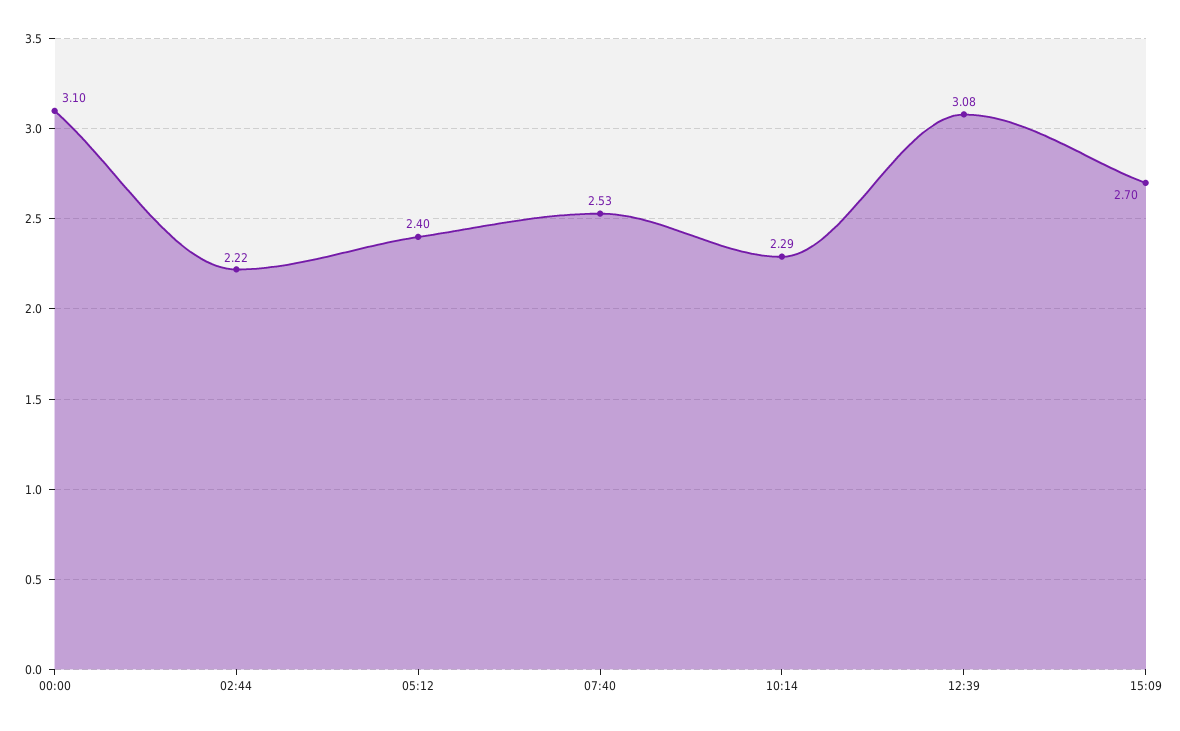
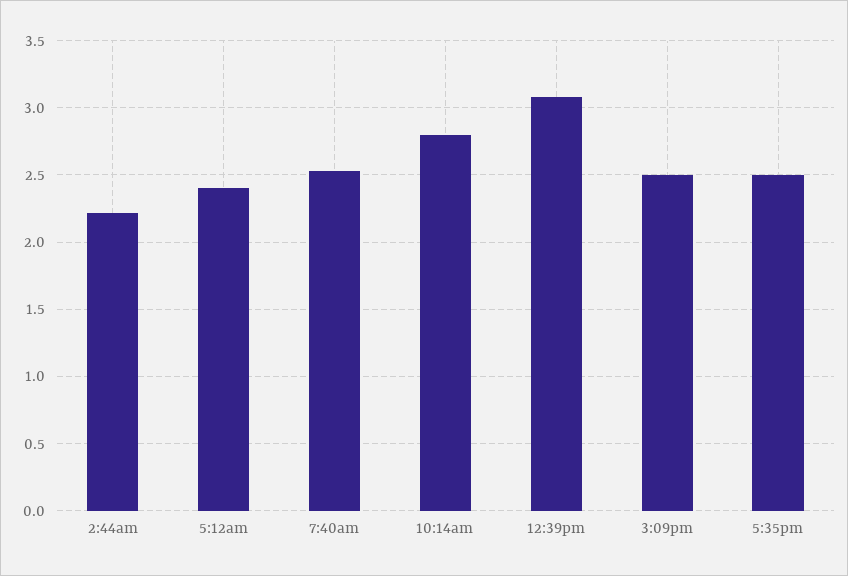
00:00: 3.1 -> none
10:14: 2.29 -> 2.8
15:09: 2.7 -> 2.5
5:35pm: none -> 2.5

